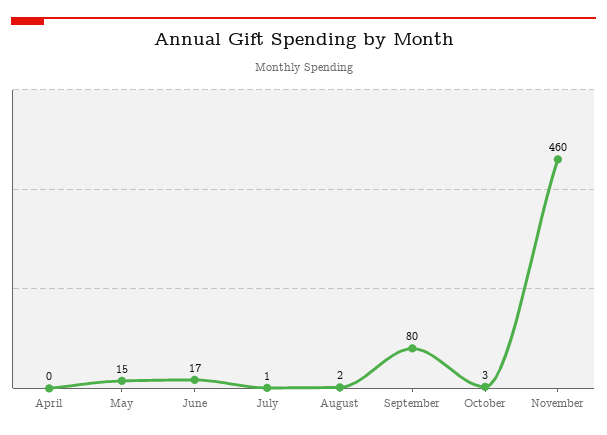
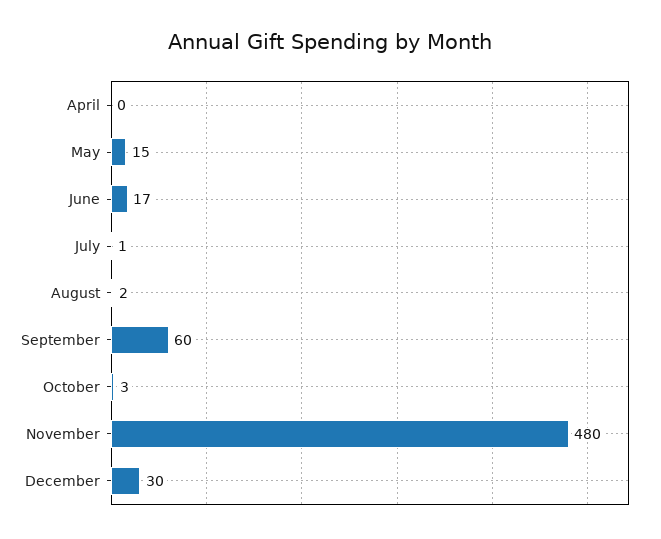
September: 80 -> 60
November: 460 -> 480
December: none -> 30

